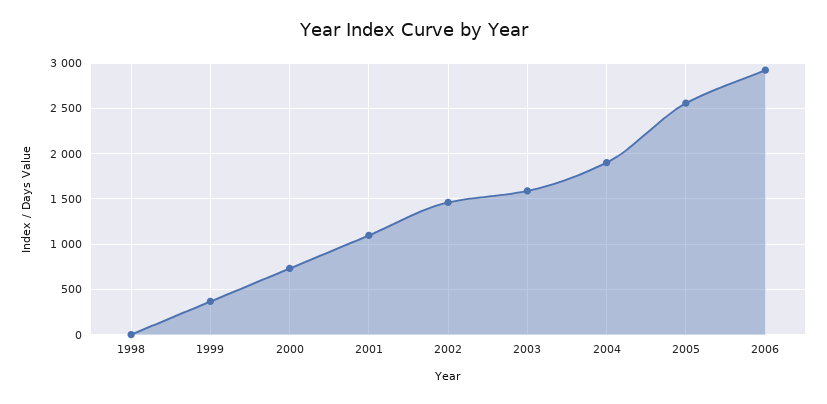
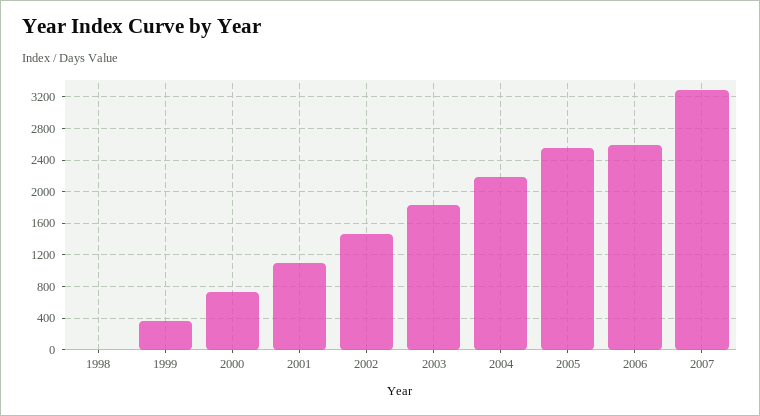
2003: 1600 -> 1800
2004: 1900 -> 2200
2006: 2900 -> 2600
2007: none -> 3300

